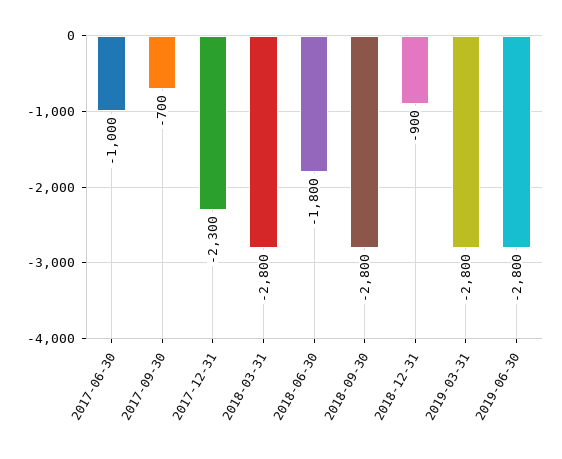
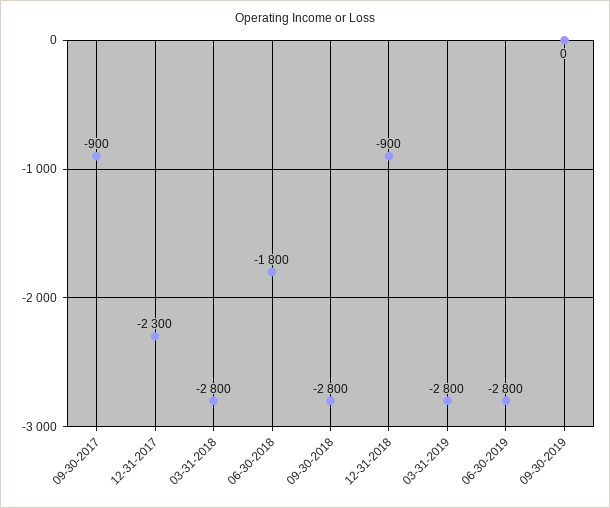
2017-06-30: -1000 -> none
2017-09-30: -700 -> -900
09-30-2019: none -> 0

